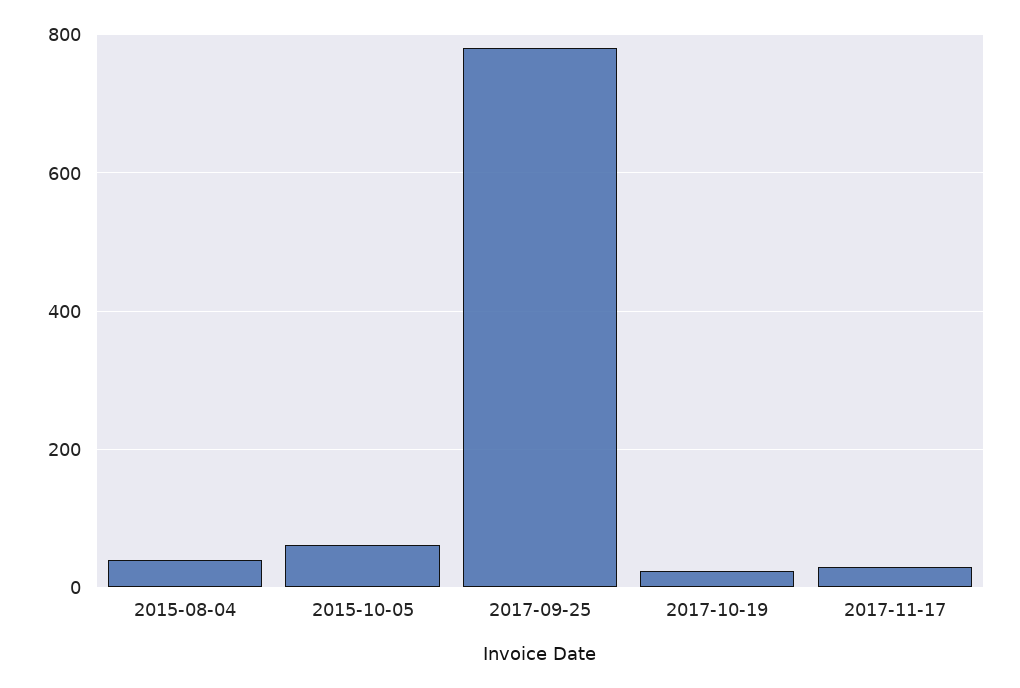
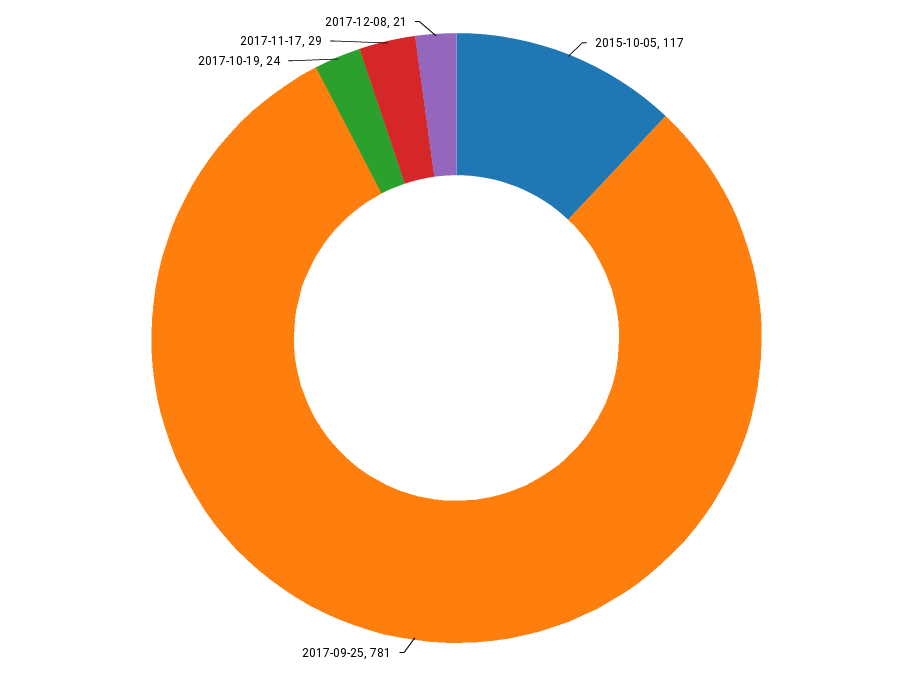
2015-08-04: 40 -> none
2015-10-05: 60 -> 117
2017-12-08: none -> 21

